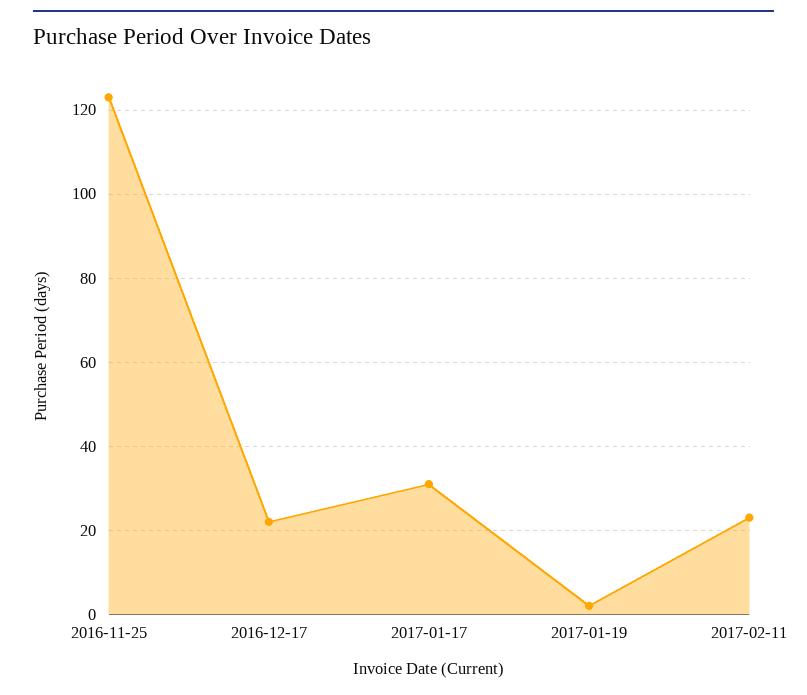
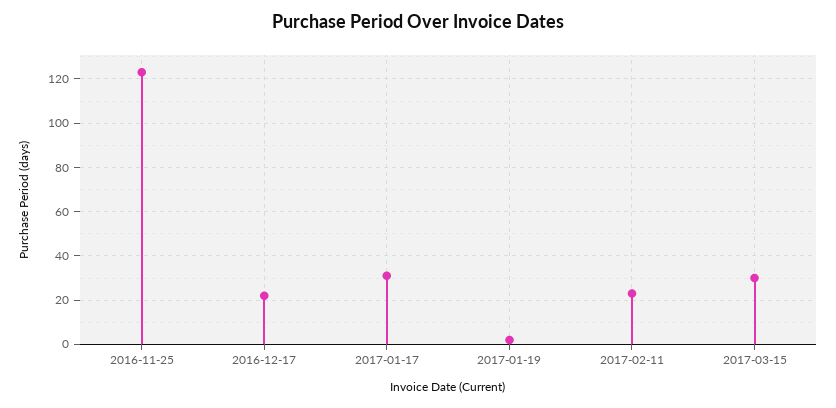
2017-03-15: none -> 30

